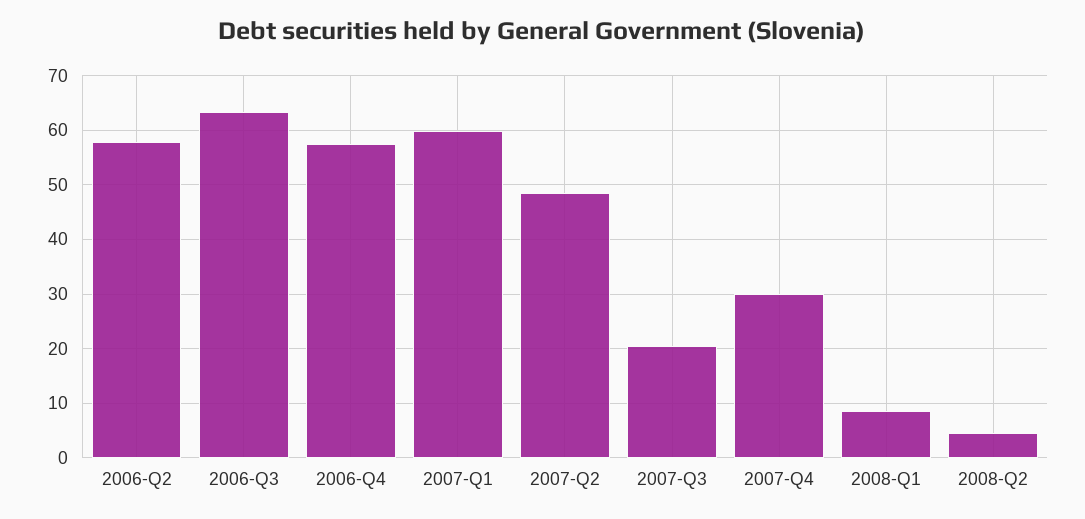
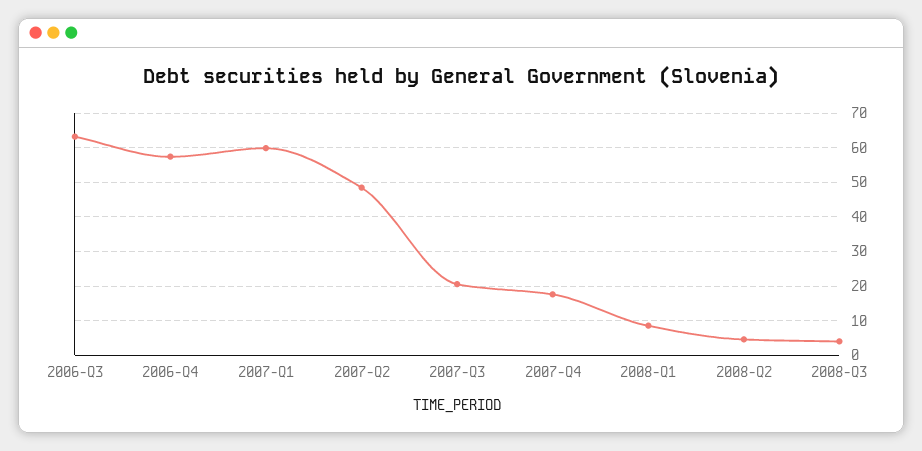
2006-Q2: 58 -> none
2007-Q4: 30 -> 18
2008-Q3: none -> 4

